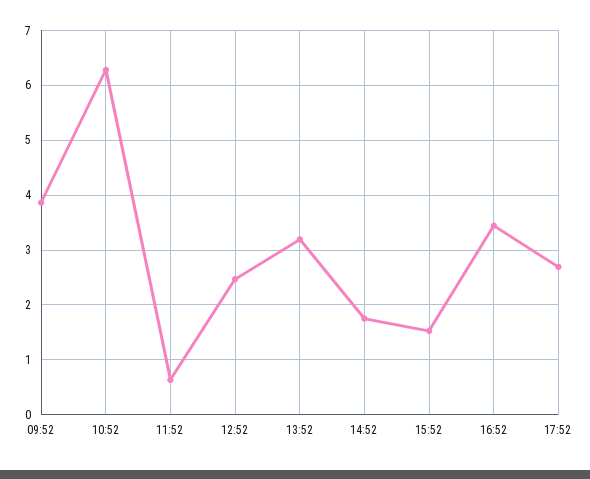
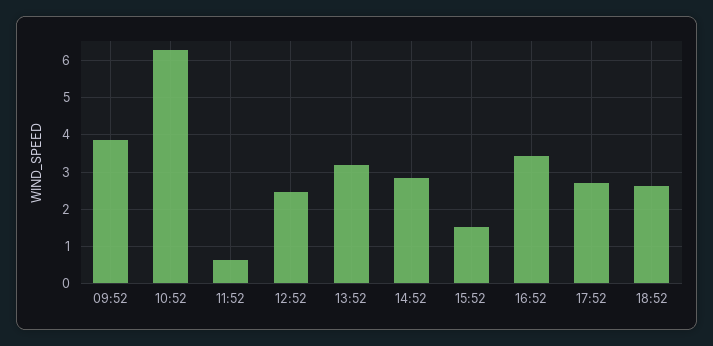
14:52: 1.8 -> 2.8
18:52: none -> 2.6

